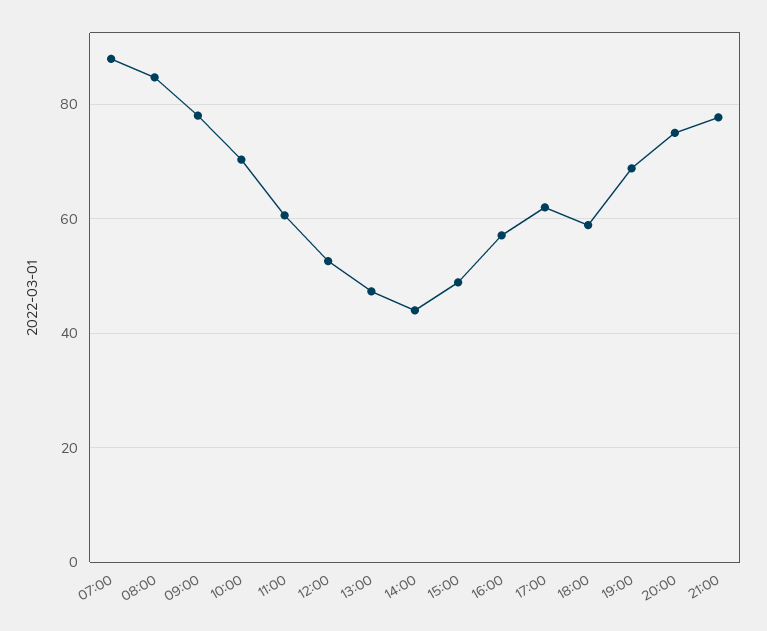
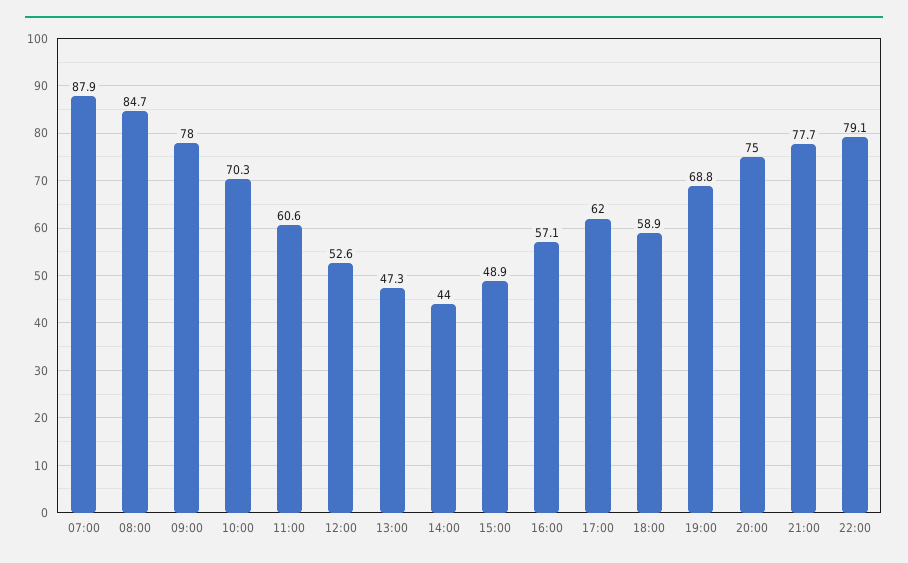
22:00: none -> 79.1

